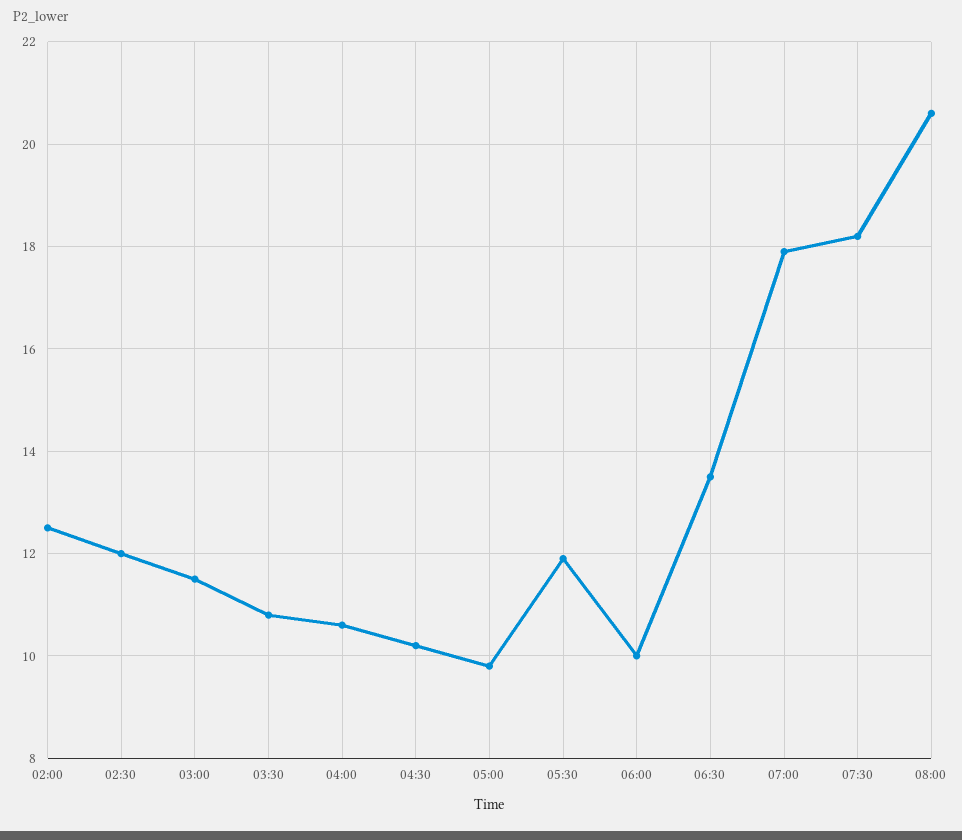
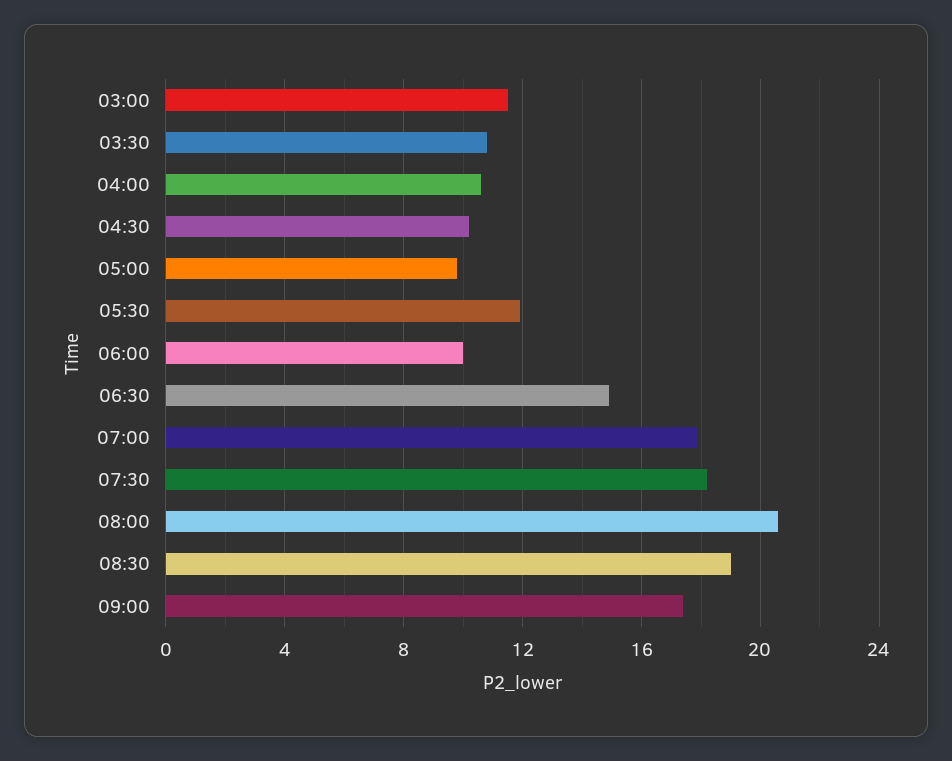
02:00: 12.5 -> none
02:30: 12 -> none
06:30: 13.5 -> 15
08:30: none -> 19
09:00: none -> 17.5

